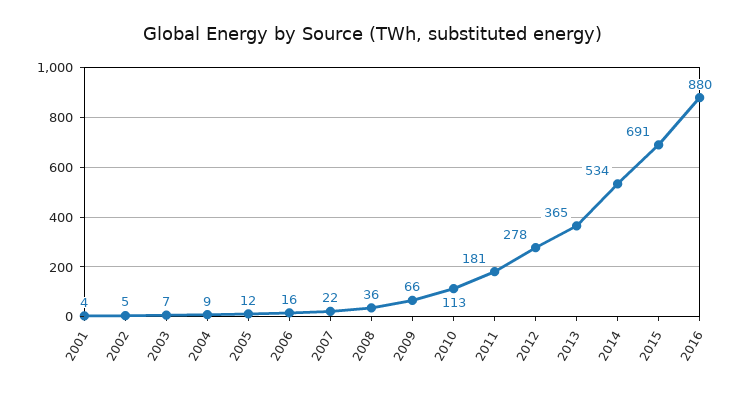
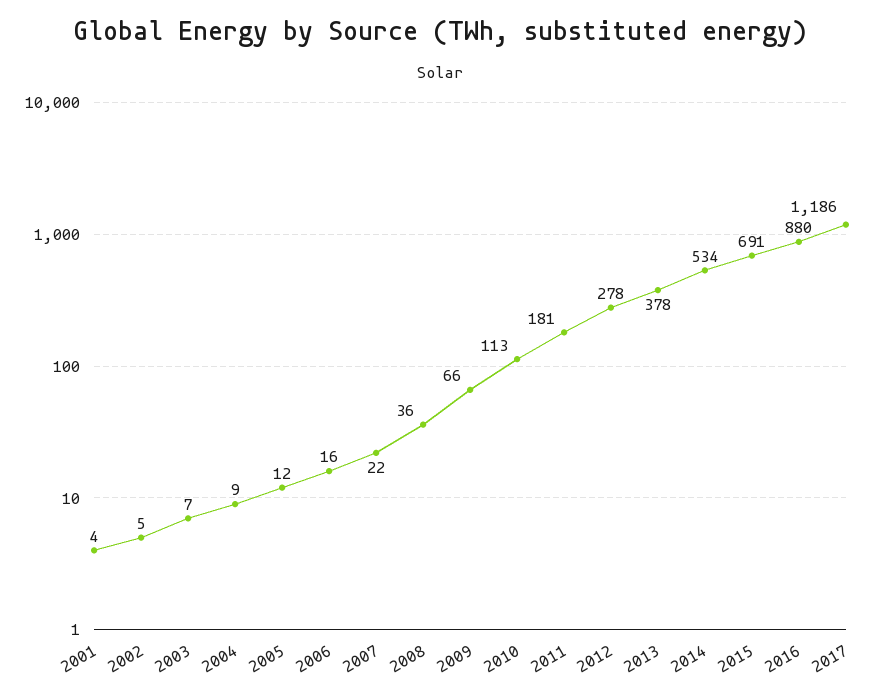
2013: 365 -> 378
2017: none -> 1186

